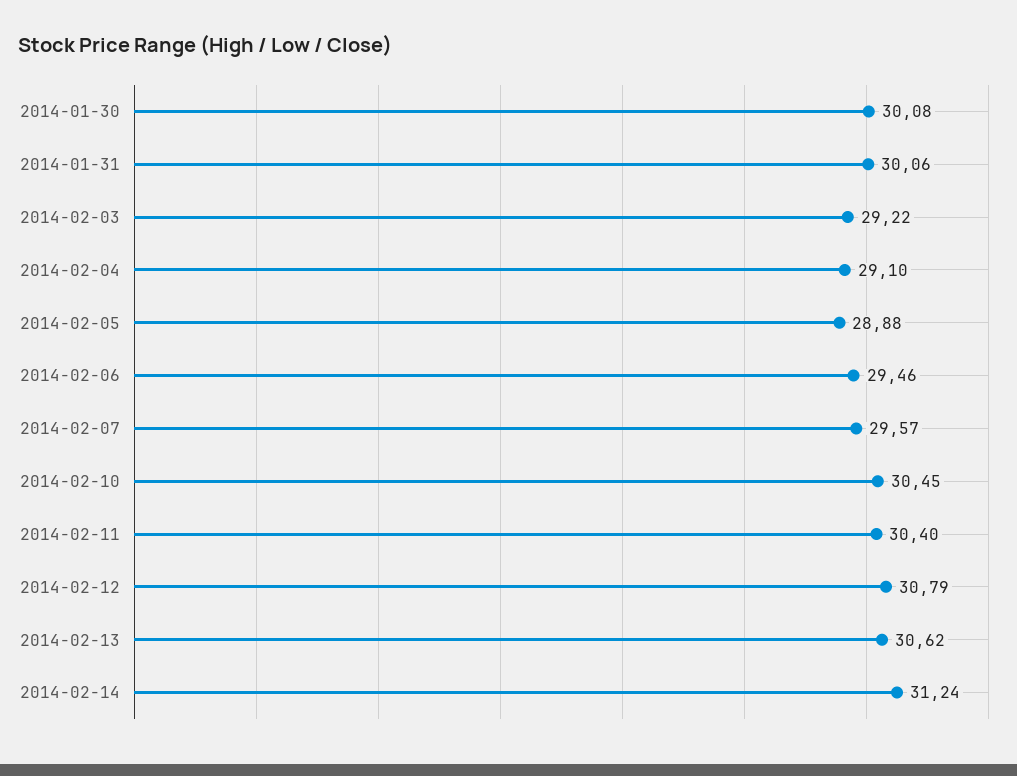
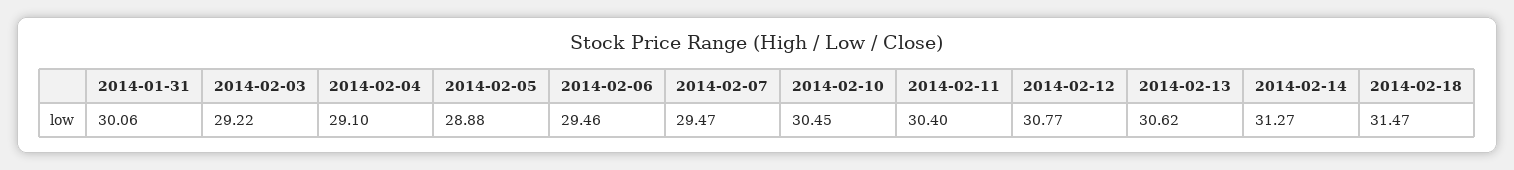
2014-01-30: 30.08 -> none
2014-02-07: 29.57 -> 29.47
2014-02-12: 30.79 -> 30.77
2014-02-14: 31.24 -> 31.27
2014-02-18: none -> 31.47

